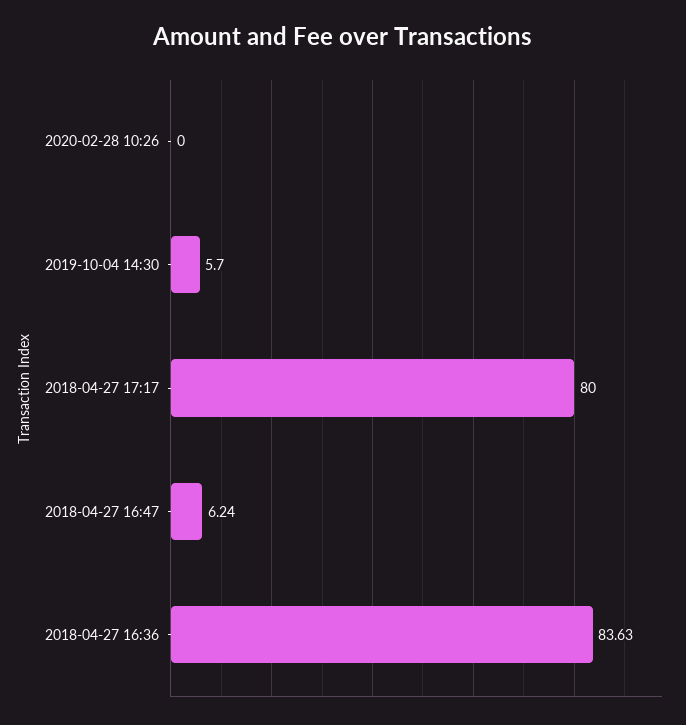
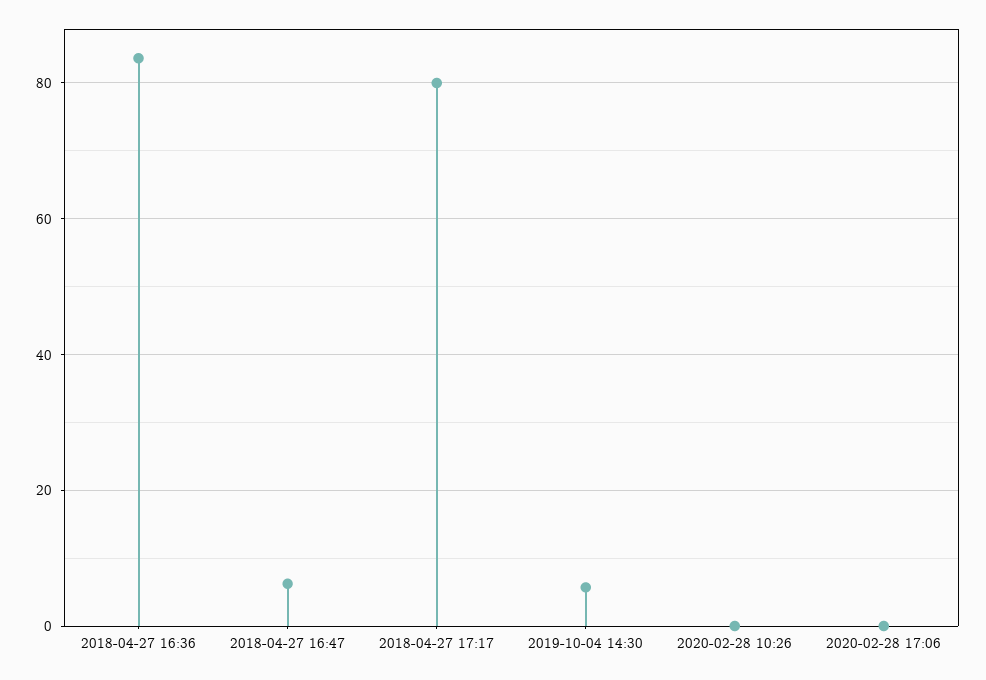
2020-02-28 17:06: none -> 0

